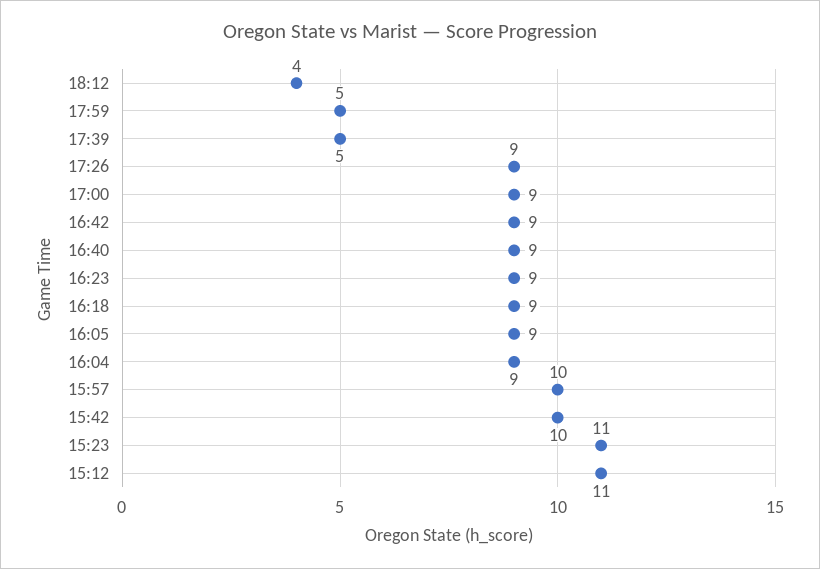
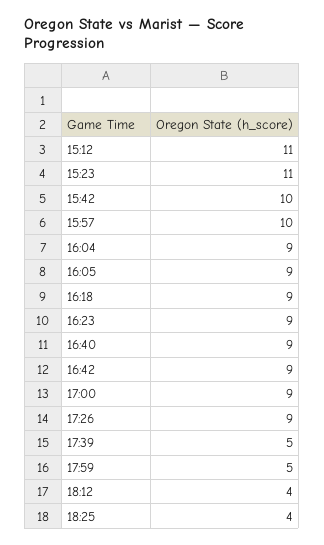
18:25: none -> 4

